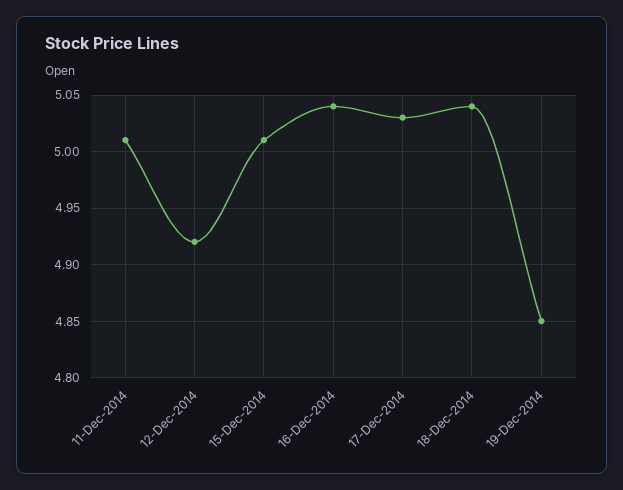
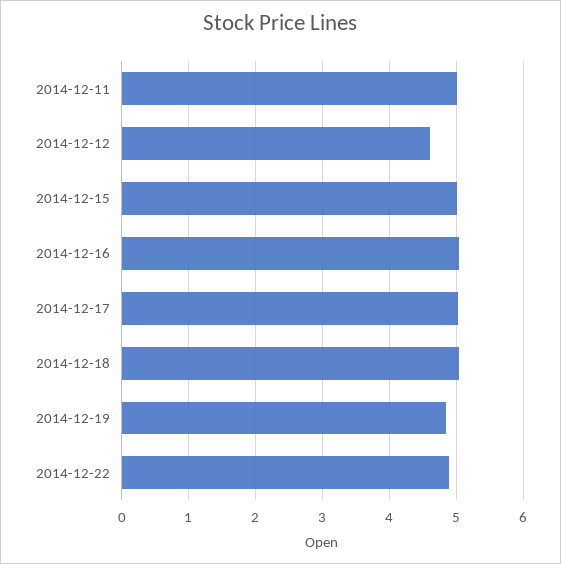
12-Dec-2014: 4.92 -> 4.6
2014-12-22: none -> 4.9

